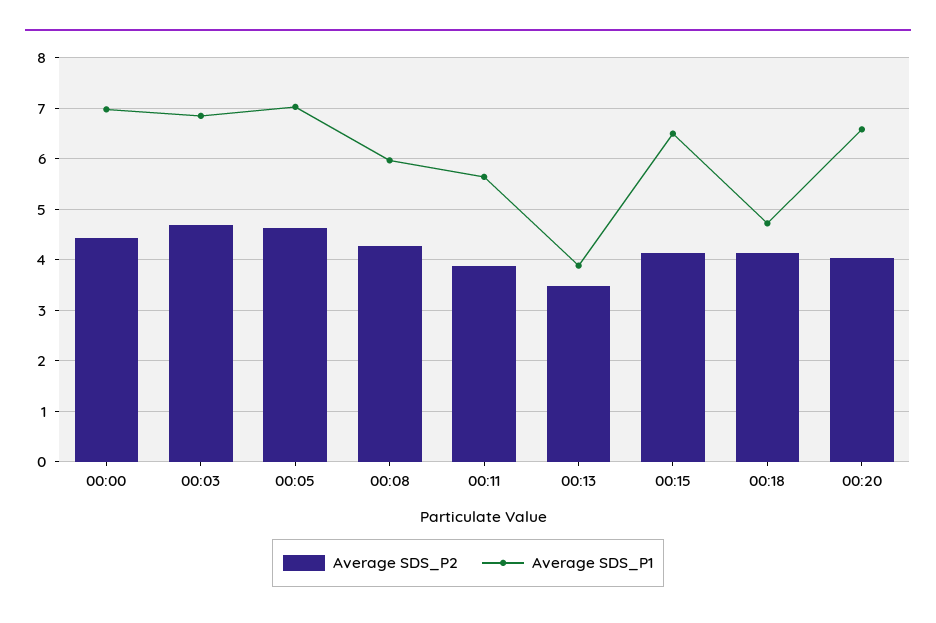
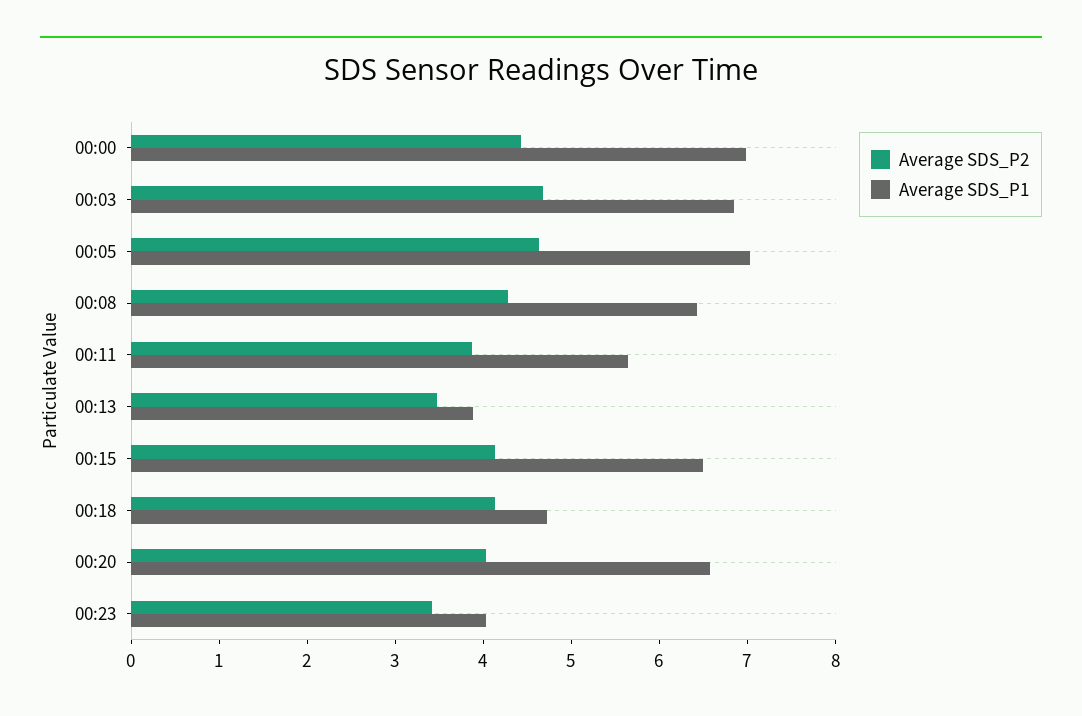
Average SDS_P1, 00:08: 6 -> 6.4
Average SDS_P2, 00:23: none -> 3.4
Average SDS_P1, 00:23: none -> 4

